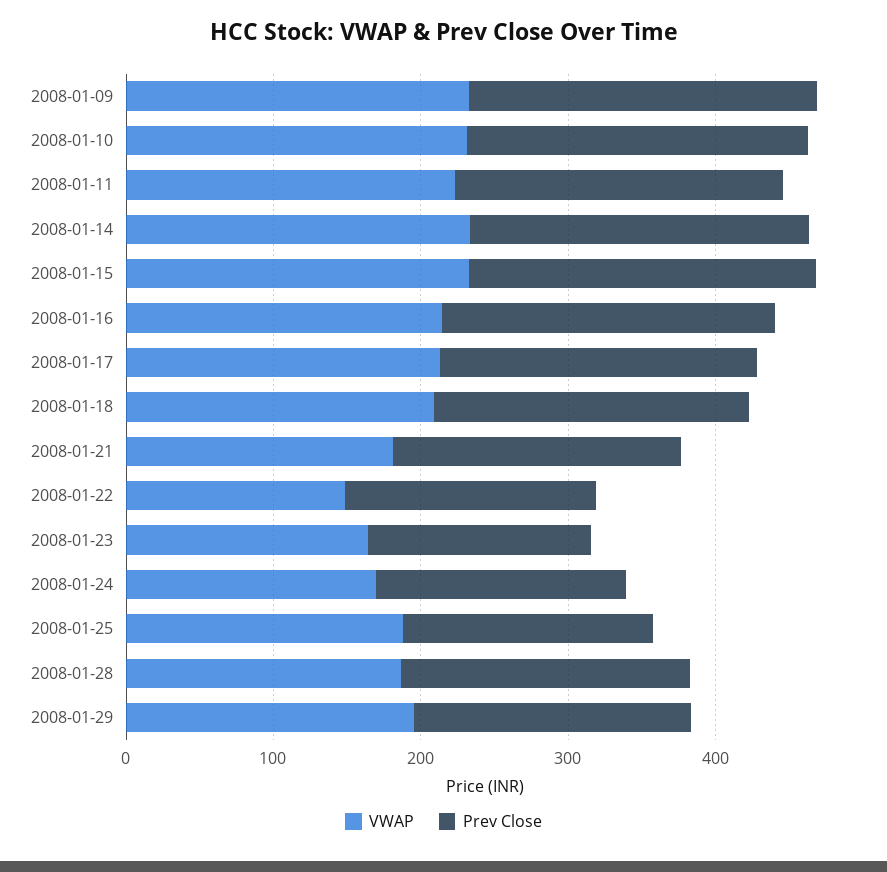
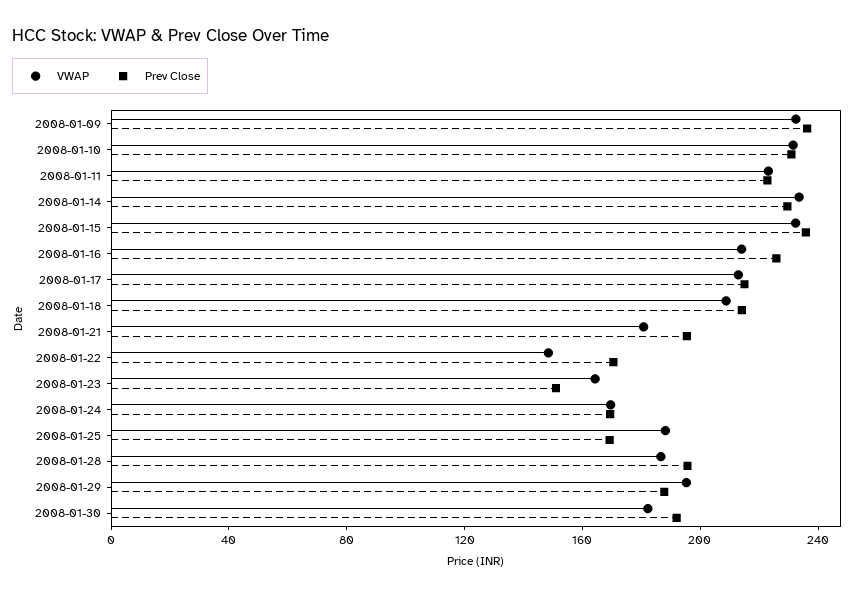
VWAP, 2008-01-30: none -> 180
Prev Close, 2008-01-30: none -> 190

